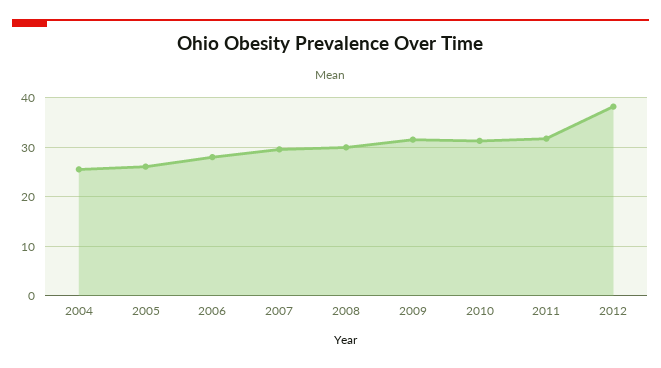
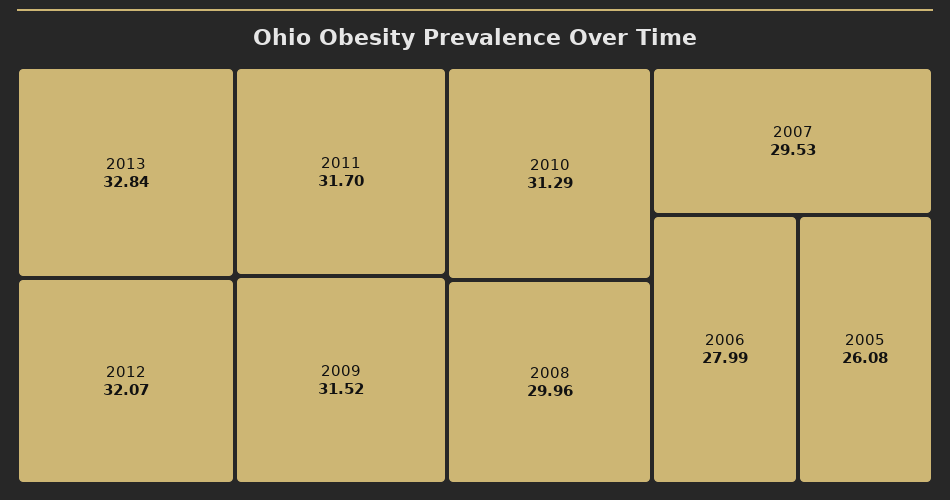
2004: 26 -> none
2012: 38 -> 32.07
2013: none -> 32.84

